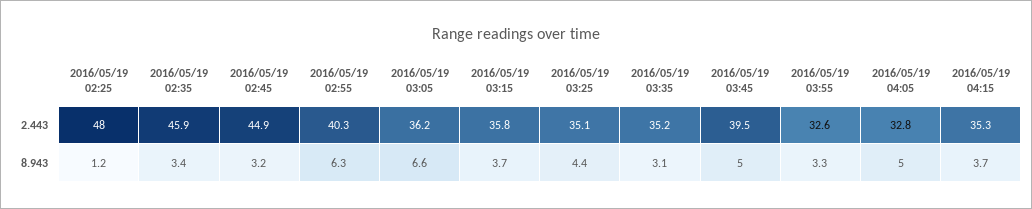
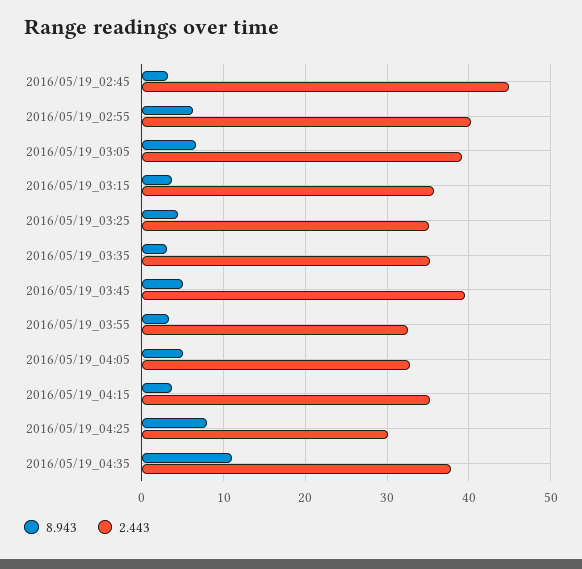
2.443, 2016/05/19 02:25: 48 -> none
2.443, 2016/05/19 02:35: 45.9 -> none
2.443, 2016/05/19 03:05: 36.2 -> 39
8.943, 2016/05/19 02:25: 1.2 -> none
8.943, 2016/05/19 02:35: 3.4 -> none
8.943, 2016/05/19_04:25: none -> 8
2.443, 2016/05/19_04:25: none -> 30
8.943, 2016/05/19_04:35: none -> 11
2.443, 2016/05/19_04:35: none -> 38

